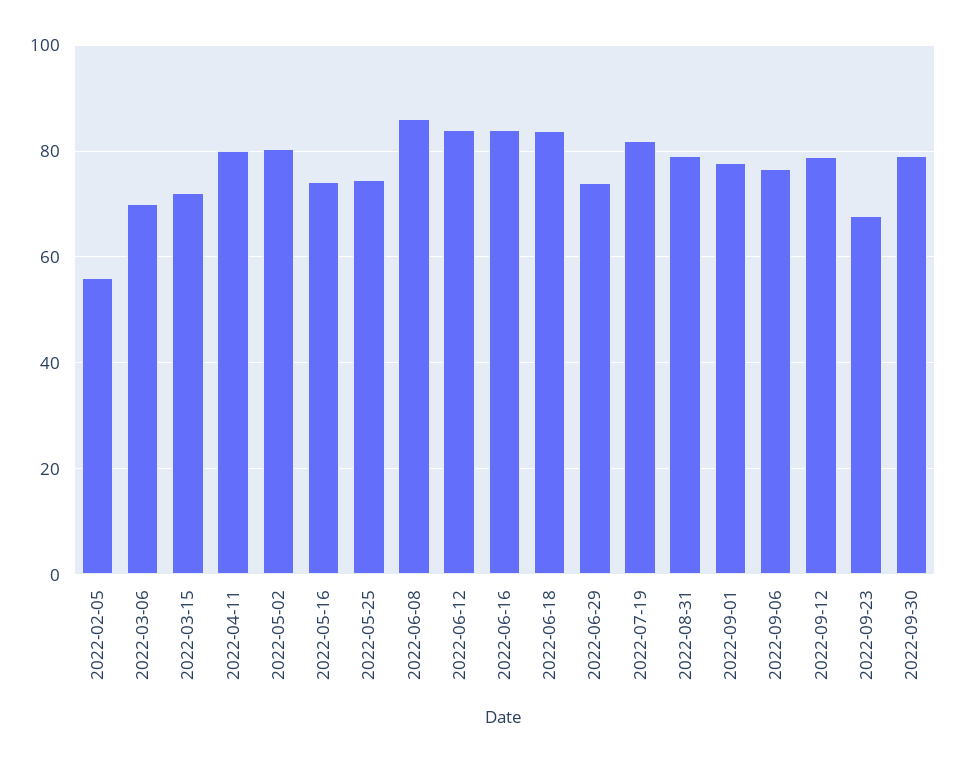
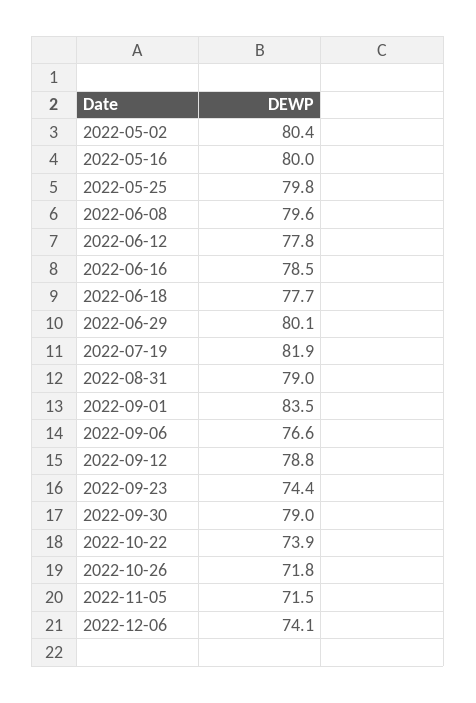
2022-02-05: 56 -> none
2022-03-06: 70 -> none
2022-03-15: 72 -> none
2022-04-11: 80 -> none
2022-05-16: 74 -> 80
2022-05-25: 74 -> 79.8
2022-06-08: 86 -> 79.6
2022-06-12: 84 -> 77.8
2022-06-16: 84 -> 78.5
2022-06-18: 84 -> 77.7
2022-06-29: 74 -> 80.1
2022-09-01: 78 -> 83.5
2022-09-23: 68 -> 74.4
2022-10-22: none -> 73.9
2022-10-26: none -> 71.8
2022-11-05: none -> 71.5
2022-12-06: none -> 74.1

